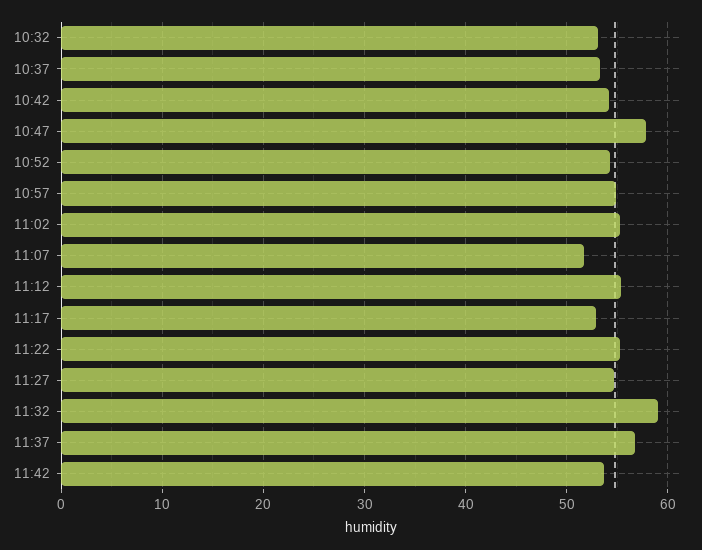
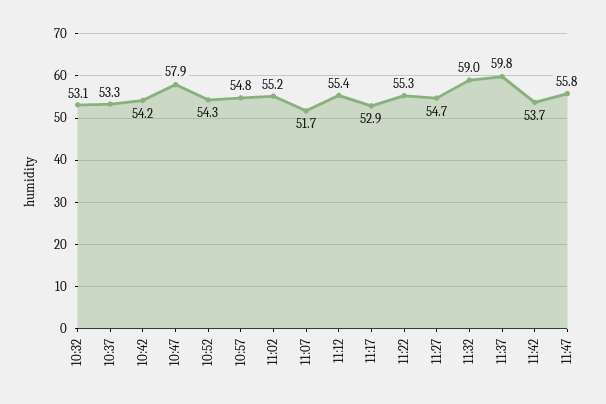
11:37: 57 -> 59.8
11:47: none -> 55.8

